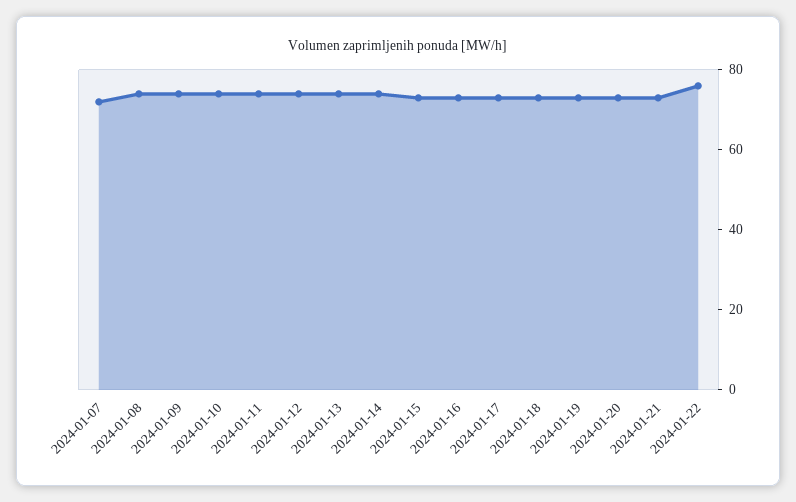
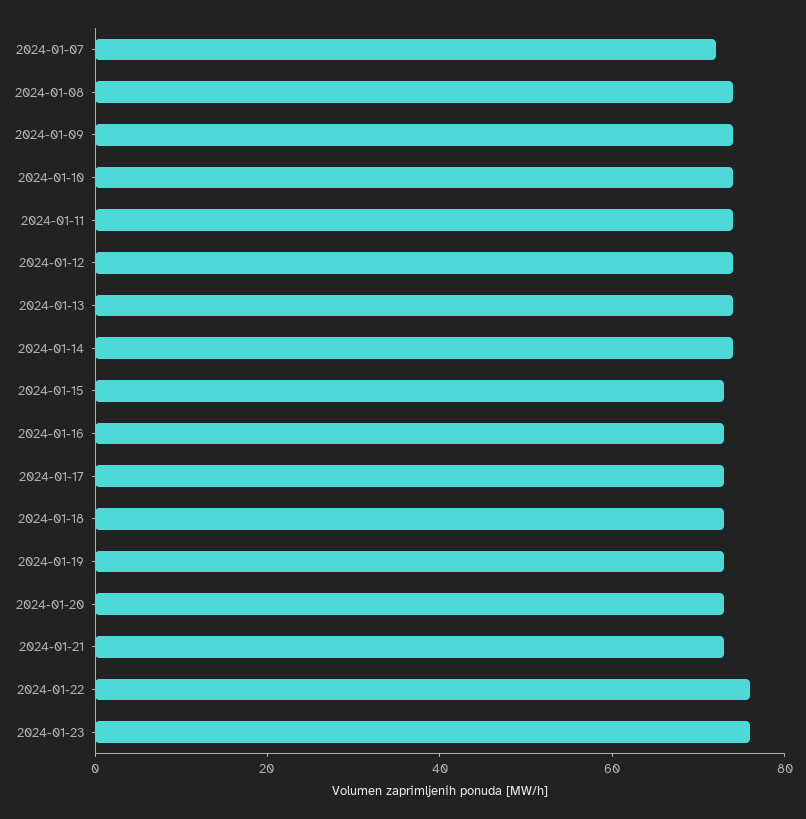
2024-01-23: none -> 75

